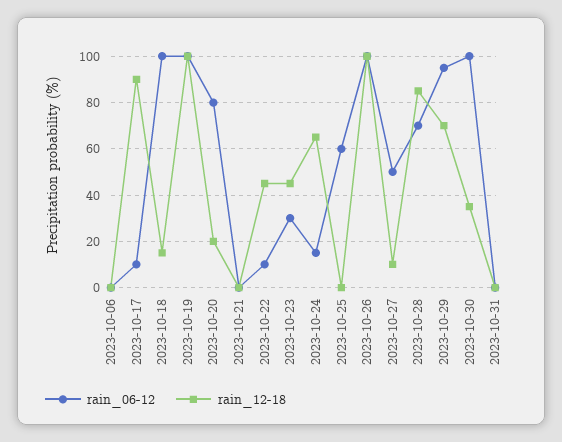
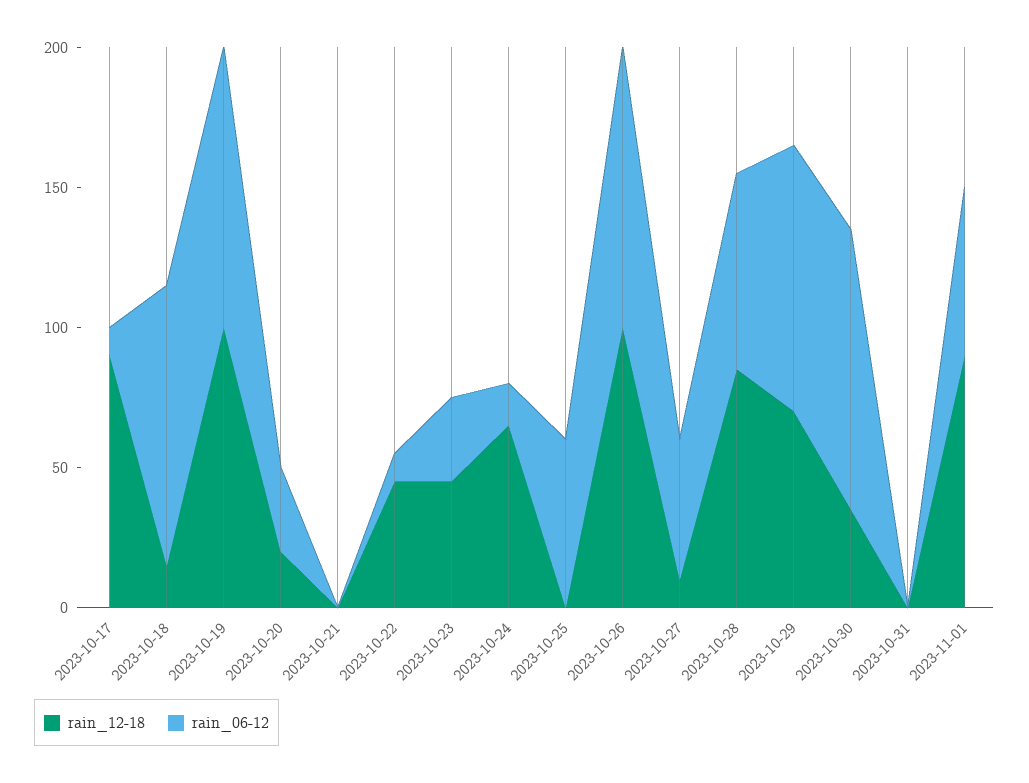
rain_06-12, 2023-10-06: 0 -> none
rain_12-18, 2023-10-06: 0 -> none
rain_06-12, 2023-10-20: 80 -> 30
rain_12-18, 2023-11-01: none -> 90
rain_06-12, 2023-11-01: none -> 60

